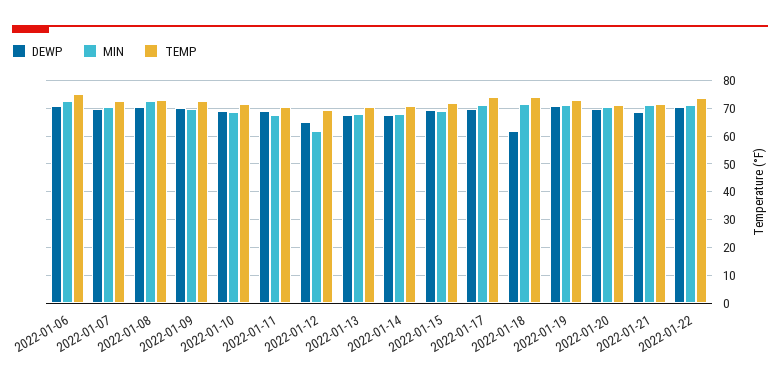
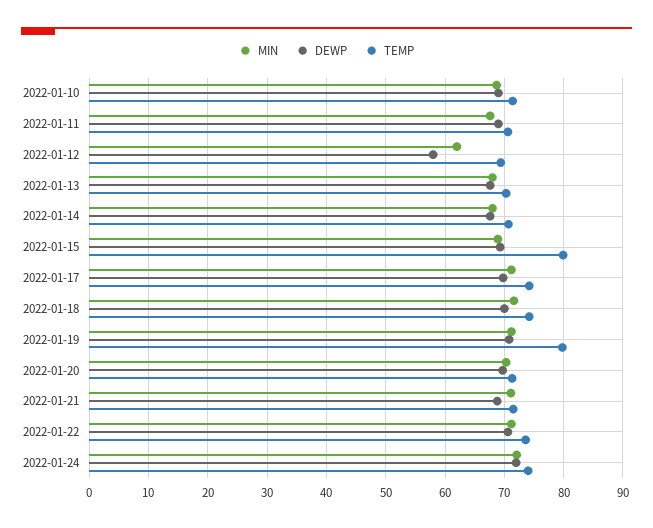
DEWP, 2022-01-06: 70 -> none
MIN, 2022-01-06: 72.5 -> none
TEMP, 2022-01-06: 75 -> none
DEWP, 2022-01-07: 70 -> none
MIN, 2022-01-07: 70 -> none
TEMP, 2022-01-07: 72.5 -> none
DEWP, 2022-01-08: 70 -> none
MIN, 2022-01-08: 72.5 -> none
TEMP, 2022-01-08: 72.5 -> none
DEWP, 2022-01-09: 70 -> none
MIN, 2022-01-09: 70 -> none
TEMP, 2022-01-09: 72.5 -> none
DEWP, 2022-01-12: 65 -> 58
TEMP, 2022-01-15: 72.5 -> 80
DEWP, 2022-01-18: 62.5 -> 70
TEMP, 2022-01-19: 72.5 -> 80
MIN, 2022-01-24: none -> 72
DEWP, 2022-01-24: none -> 72
TEMP, 2022-01-24: none -> 74

